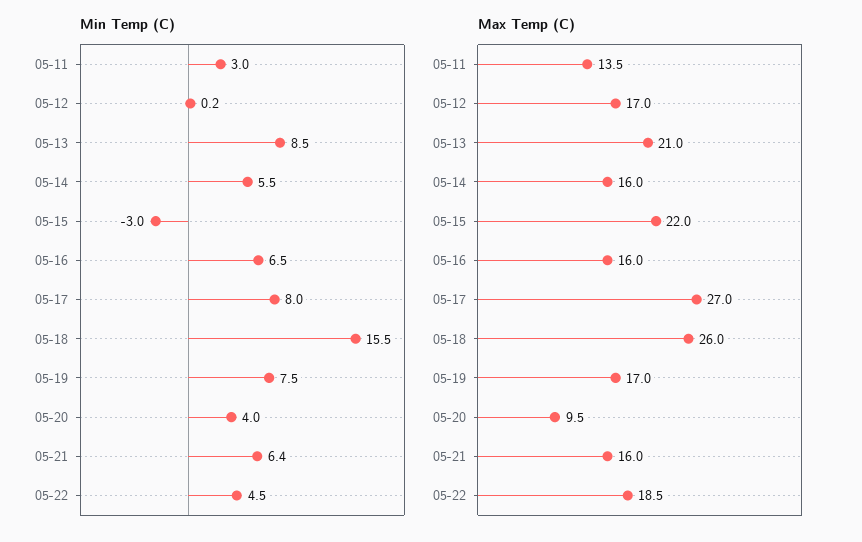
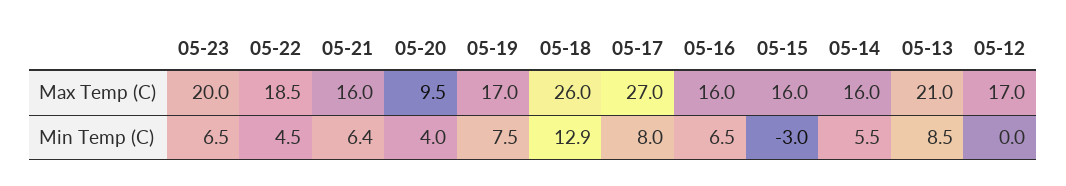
Min Temp (C), 05-11: 3 -> none
Min Temp (C), 05-12: 0.2 -> 0
Min Temp (C), 05-18: 15.5 -> 12.9
Max Temp (C), 05-11: 13.5 -> none
Max Temp (C), 05-15: 22 -> 16
Max Temp (C), 05-23: none -> 20
Min Temp (C), 05-23: none -> 6.5

